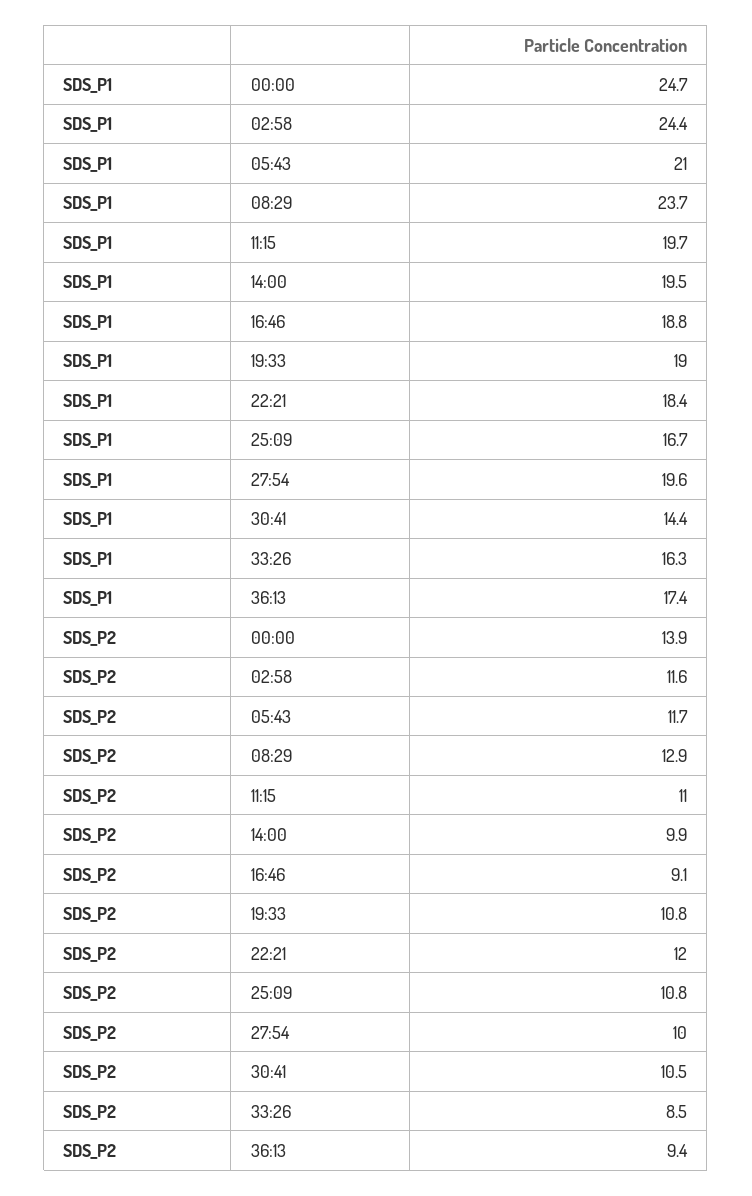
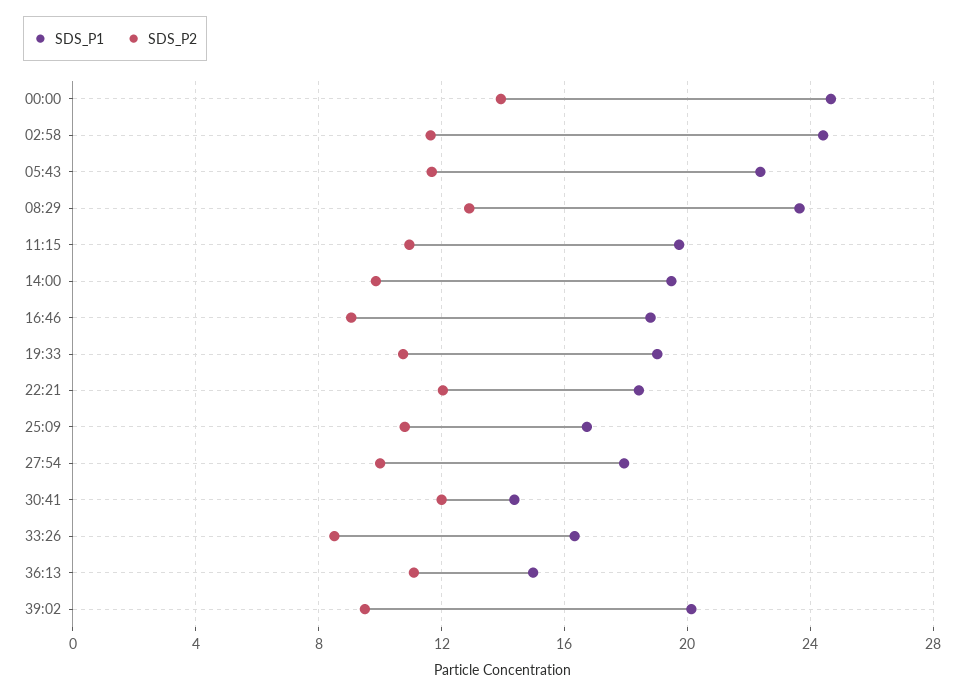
SDS_P1, 05:43: 21 -> 22.5
SDS_P1, 27:54: 19.6 -> 18
SDS_P1, 36:13: 17.4 -> 15
SDS_P2, 30:41: 10.5 -> 12
SDS_P2, 36:13: 9.4 -> 11
SDS_P1, 39:02: none -> 20
SDS_P2, 39:02: none -> 9.5

